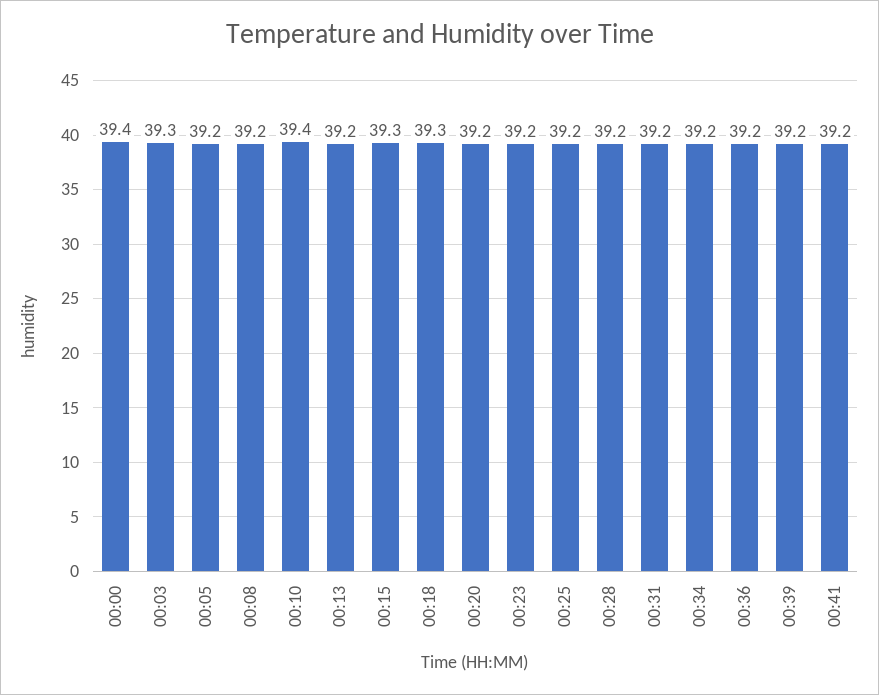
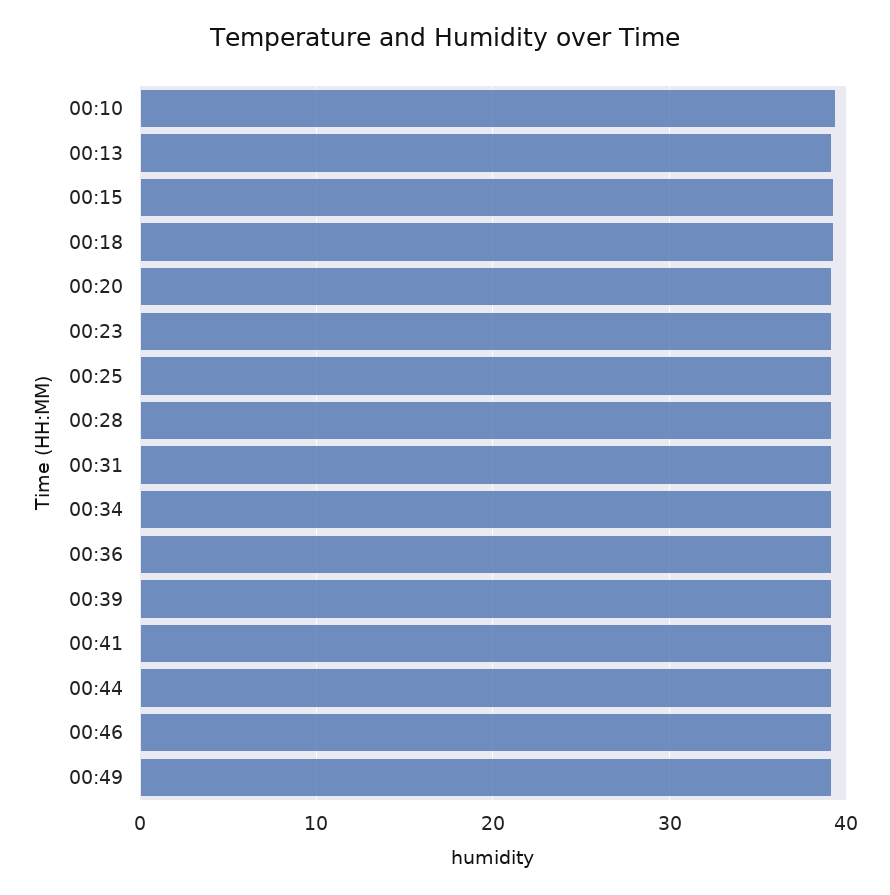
00:00: 39.4 -> none
00:03: 39.3 -> none
00:05: 39.2 -> none
00:08: 39.2 -> none
00:44: none -> 39
00:46: none -> 39
00:49: none -> 39

